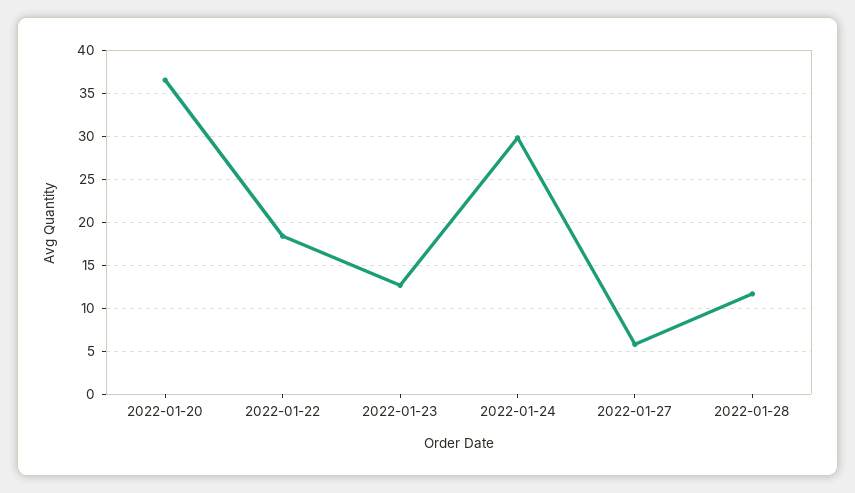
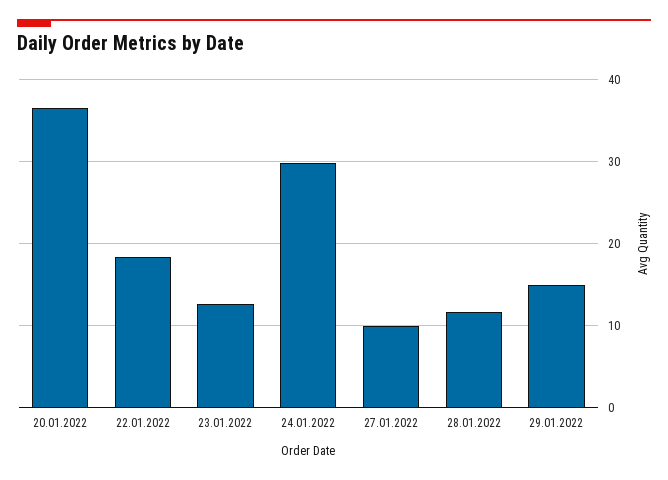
2022-01-27: 6 -> 10
29.01.2022: none -> 15

